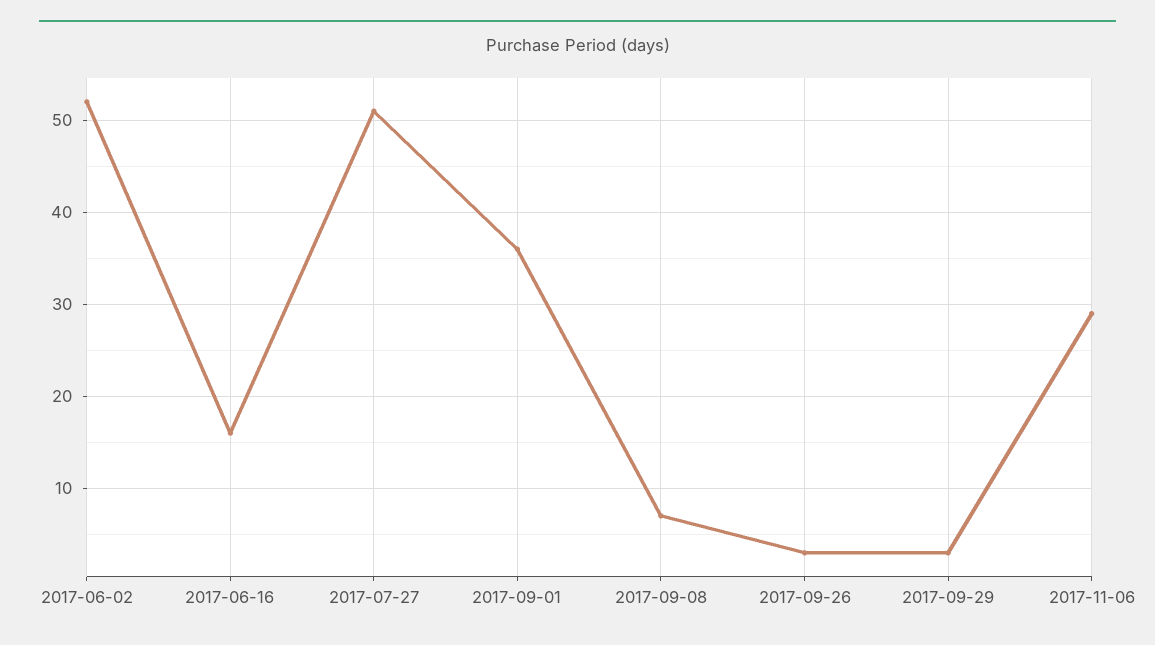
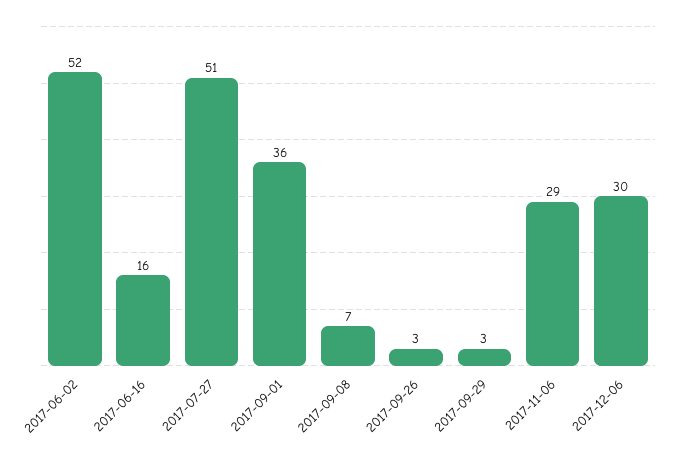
2017-12-06: none -> 30

